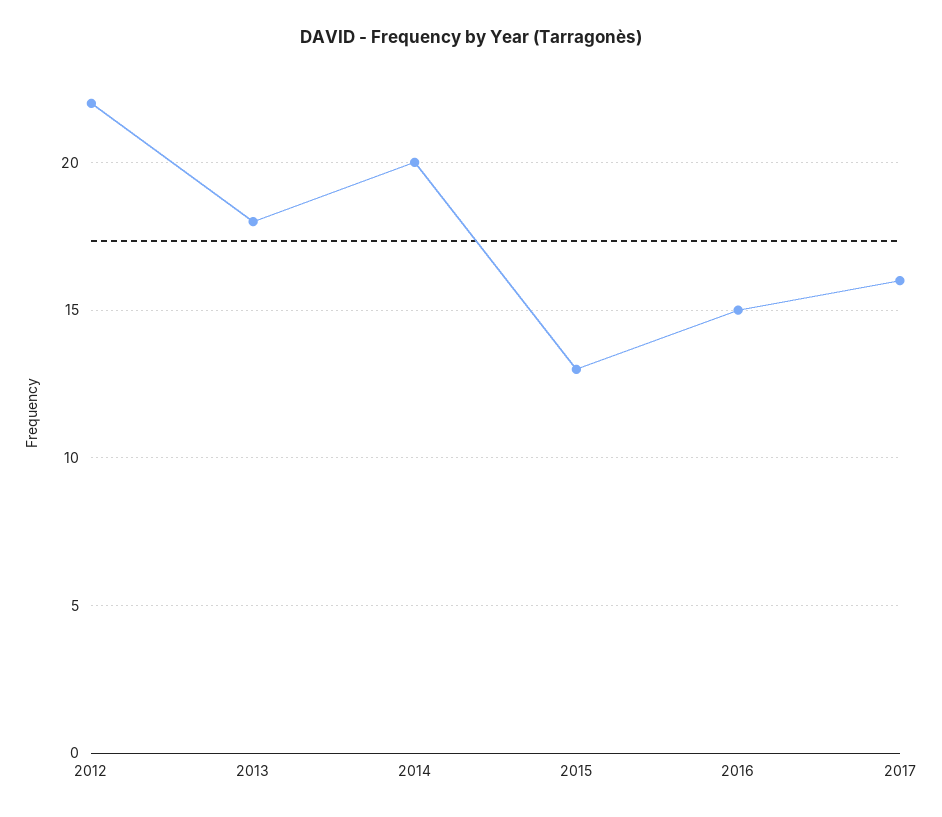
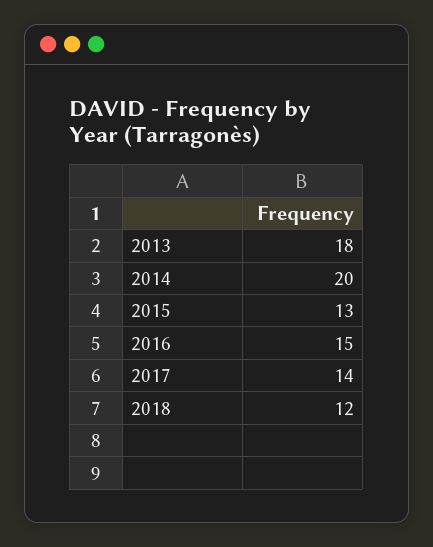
2012: 22 -> none
2017: 16 -> 14
2018: none -> 12

